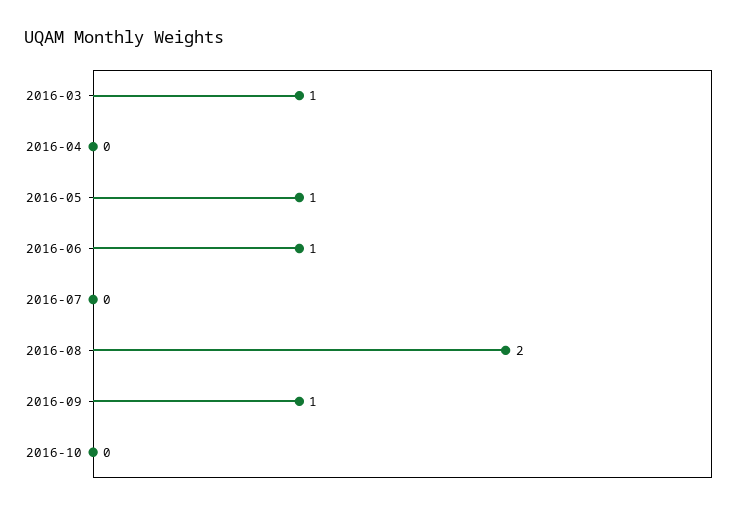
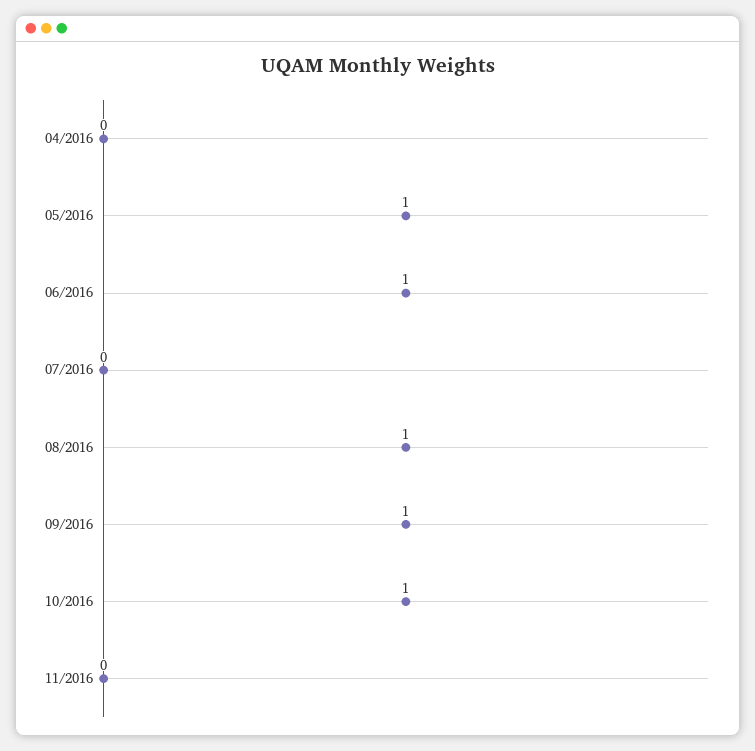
2016-03: 1 -> none
2016-08: 2 -> 1
2016-10: 0 -> 1
11/2016: none -> 0

